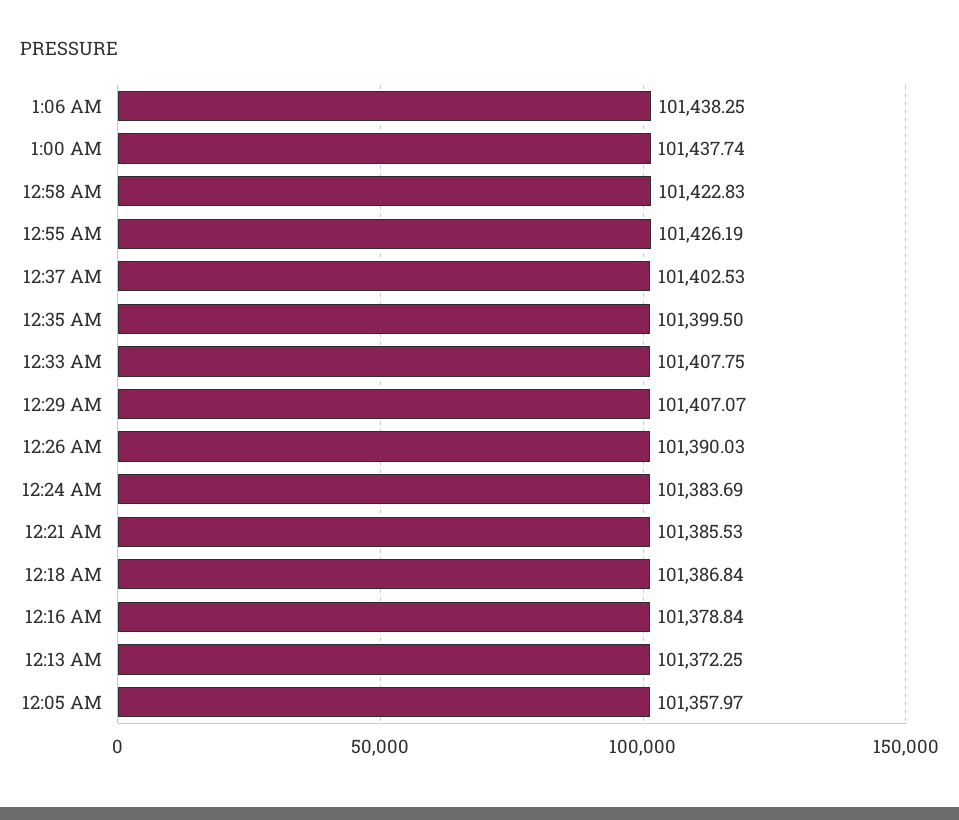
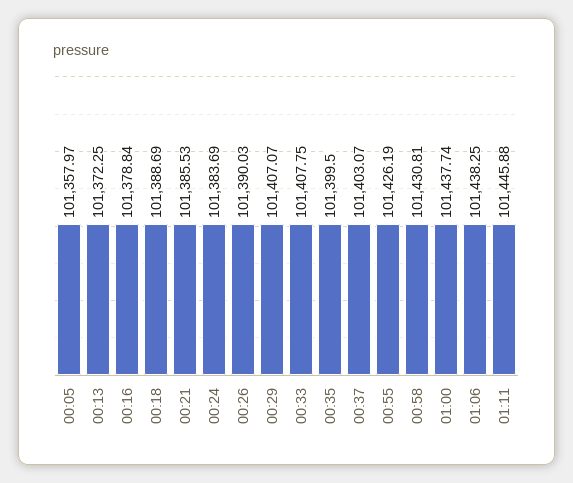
12:58 AM: 101422.83 -> 101430.81
12:37 AM: 101402.53 -> 101403.07
12:18 AM: 101386.84 -> 101388.69
01:11: none -> 101445.88

